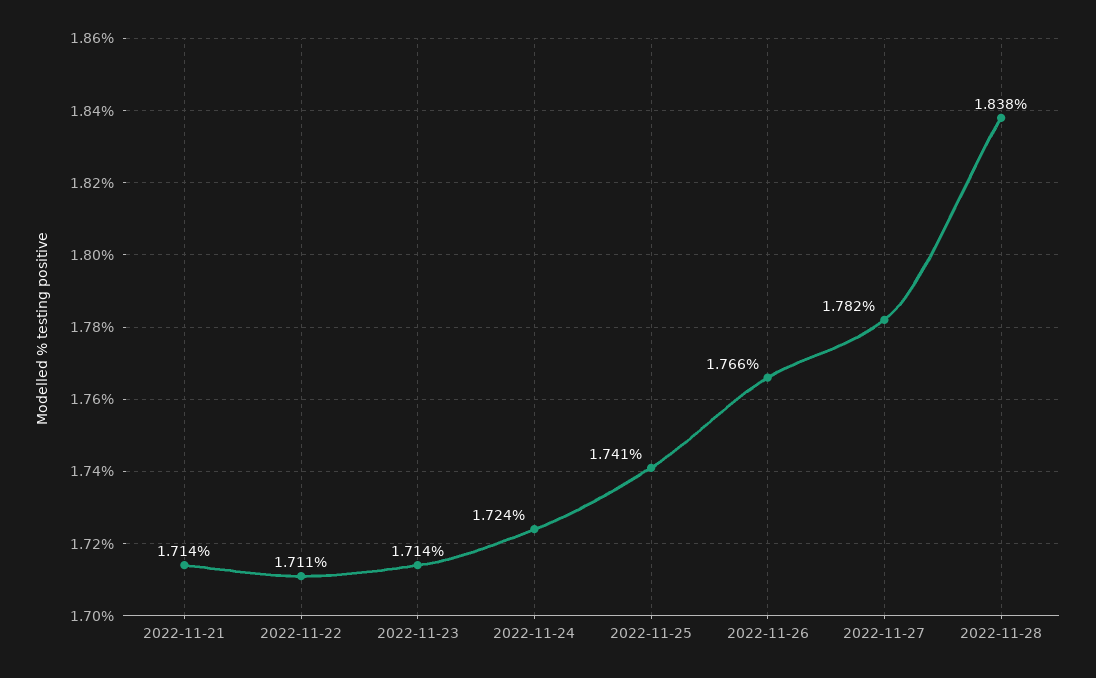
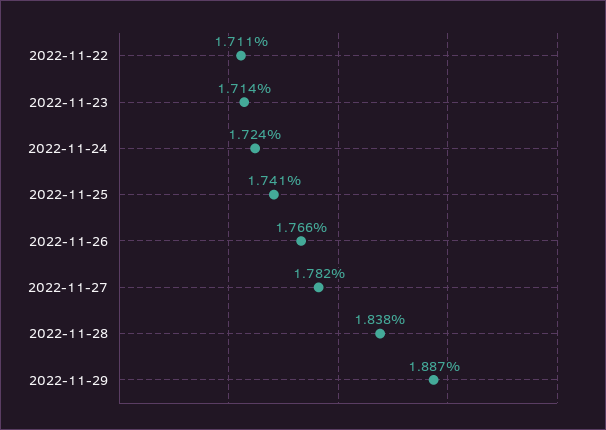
2022-11-21: 1.714 -> none
2022-11-29: none -> 1.887

